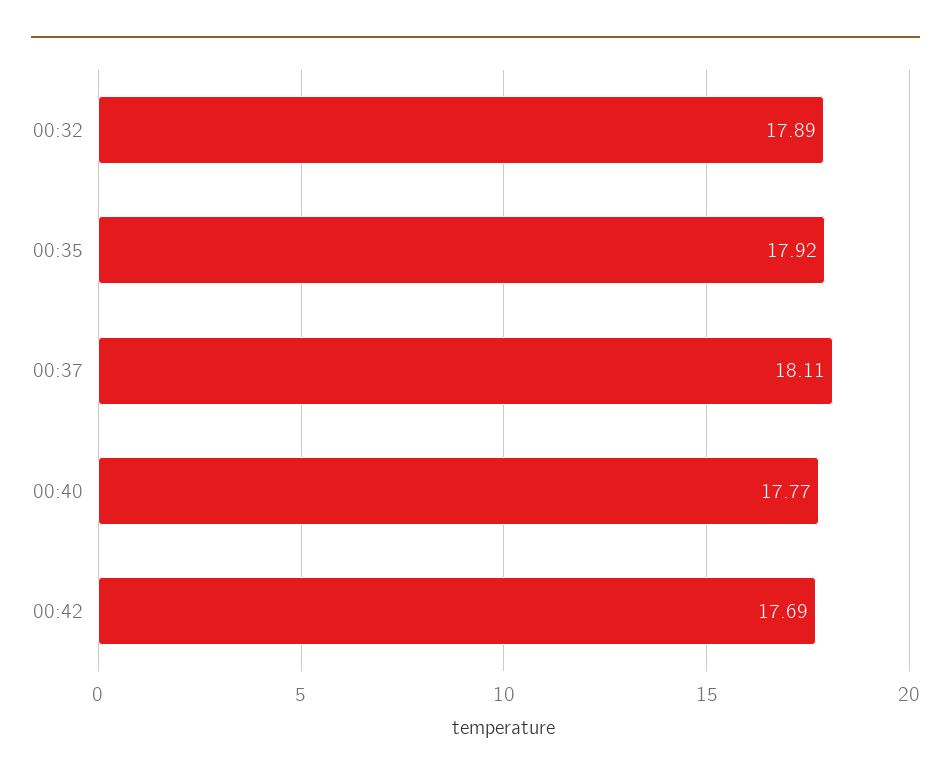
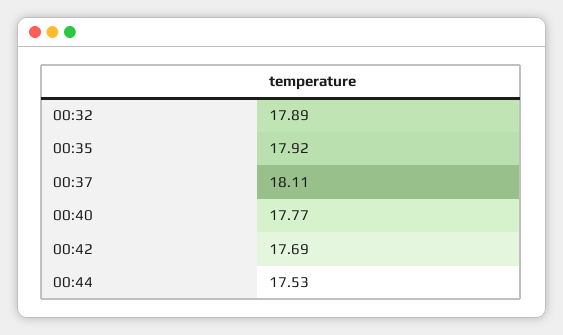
00:44: none -> 17.53

